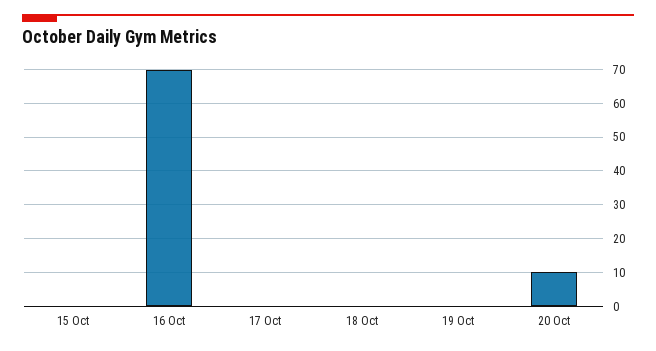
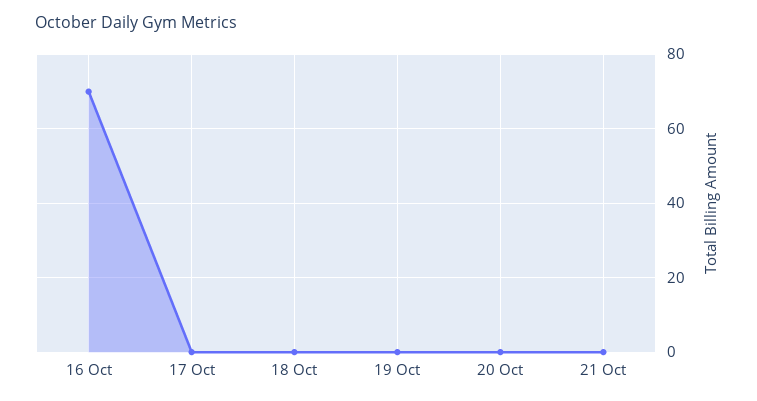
15 Oct: 0 -> none
20 Oct: 10 -> 0
21 Oct: none -> 0

